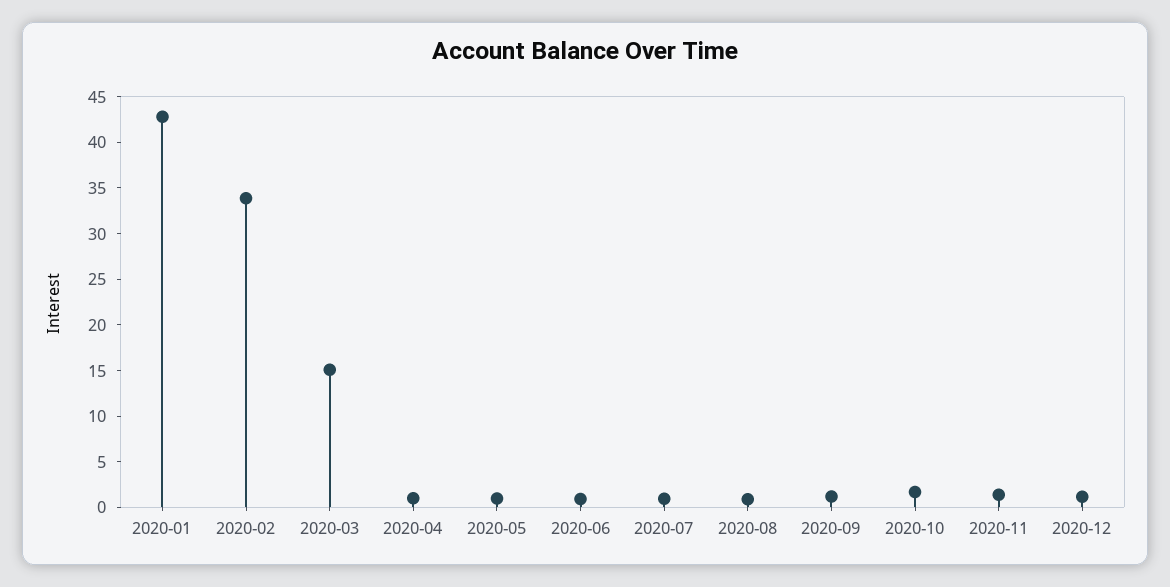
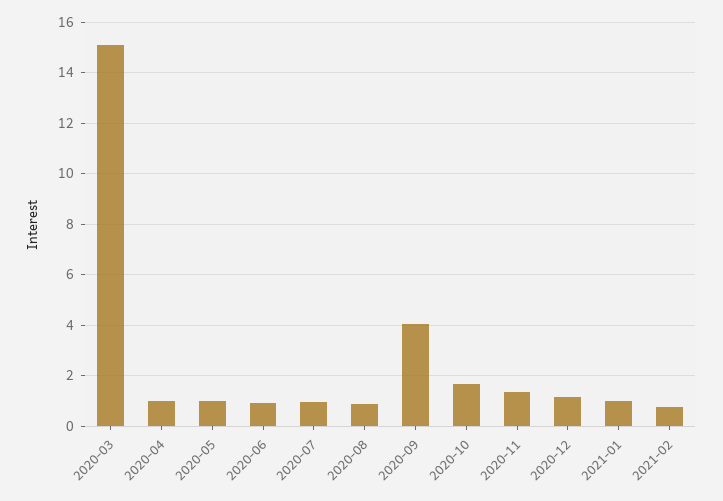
2020-01: 43 -> none
2020-02: 34 -> none
2020-09: 1 -> 4
2021-01: none -> 1
2021-02: none -> 0.75

